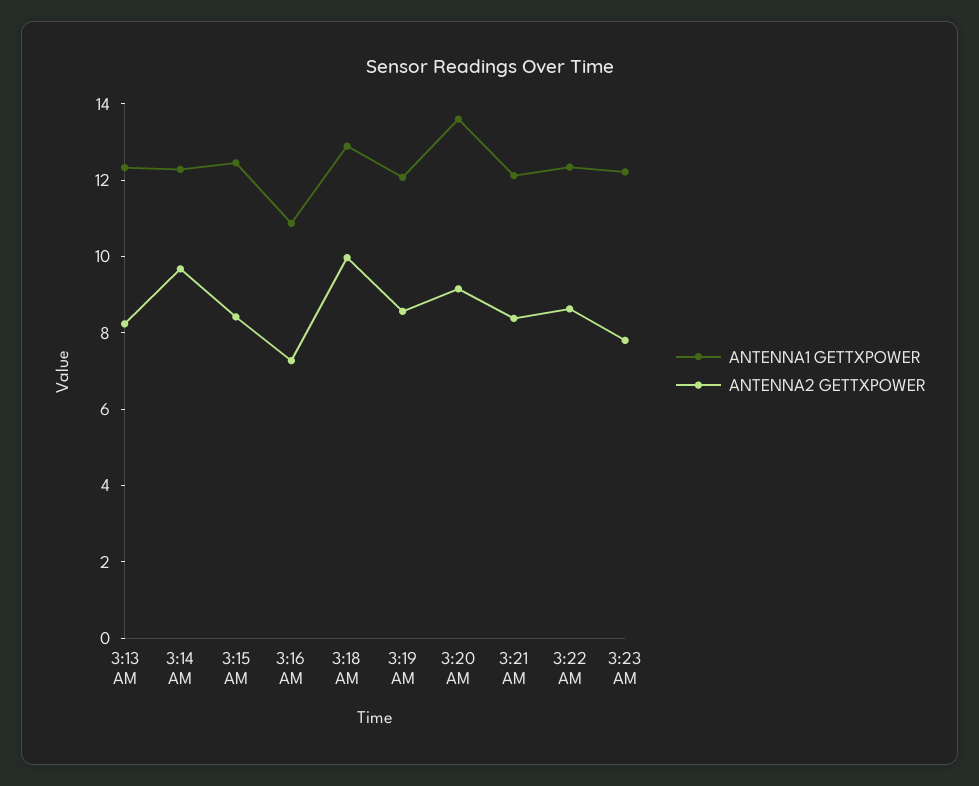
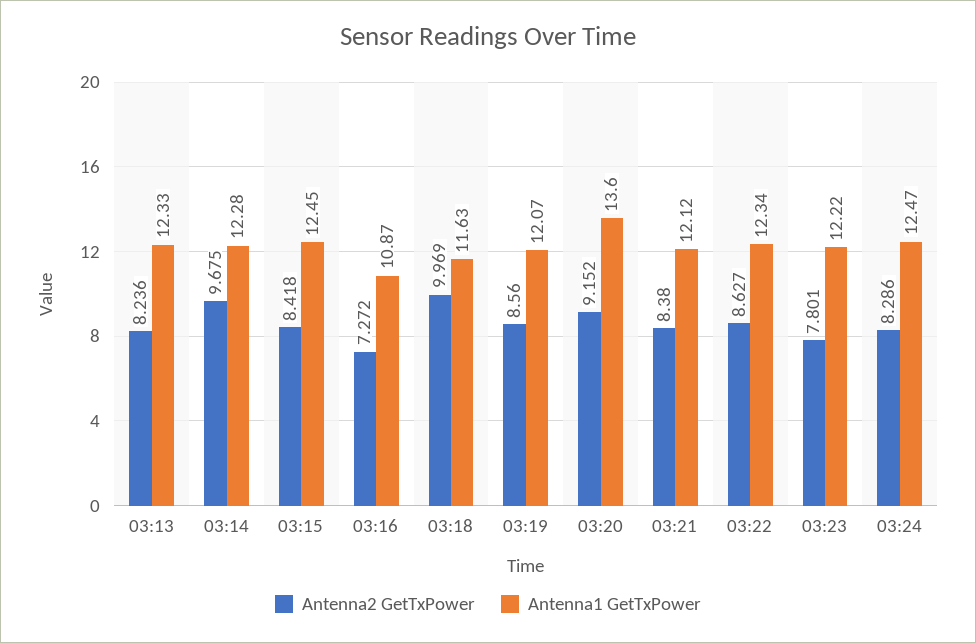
ANTENNA1 GETTXPOWER, 3:18 AM: 13 -> 11.63
ANTENNA2 GETTXPOWER, 03:24: none -> 8.286
ANTENNA1 GETTXPOWER, 03:24: none -> 12.47

